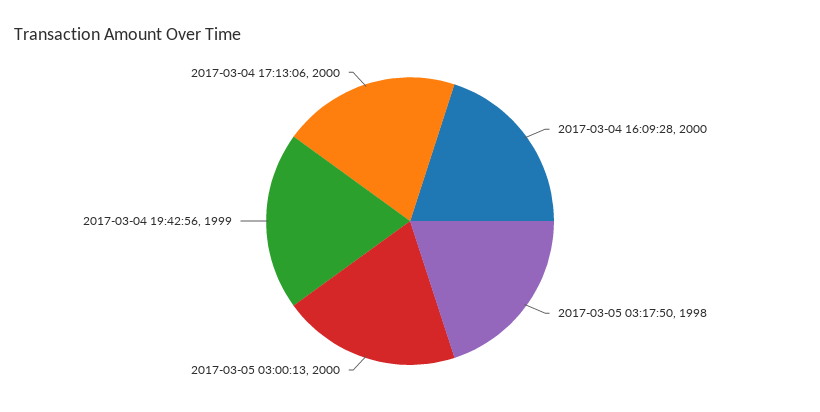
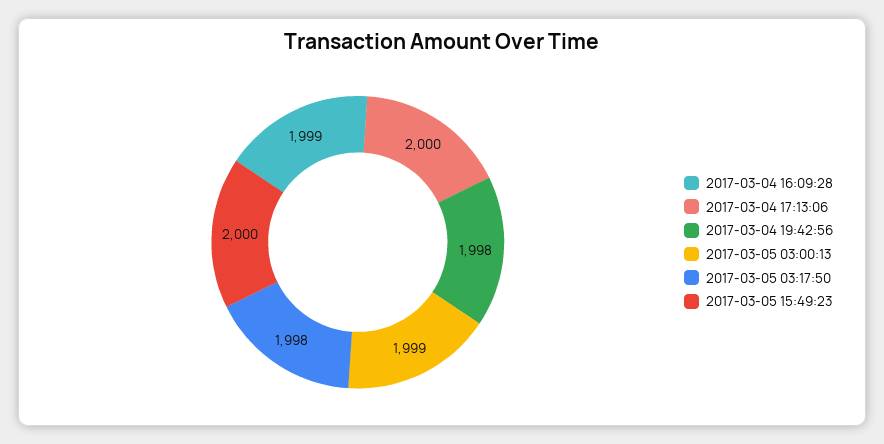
2017-03-04 16:09:28: 2000 -> 1999
2017-03-05 03:00:13: 2000 -> 1999
2017-03-04 19:42:56: 1999 -> 1998
2017-03-05 15:49:23: none -> 2000

